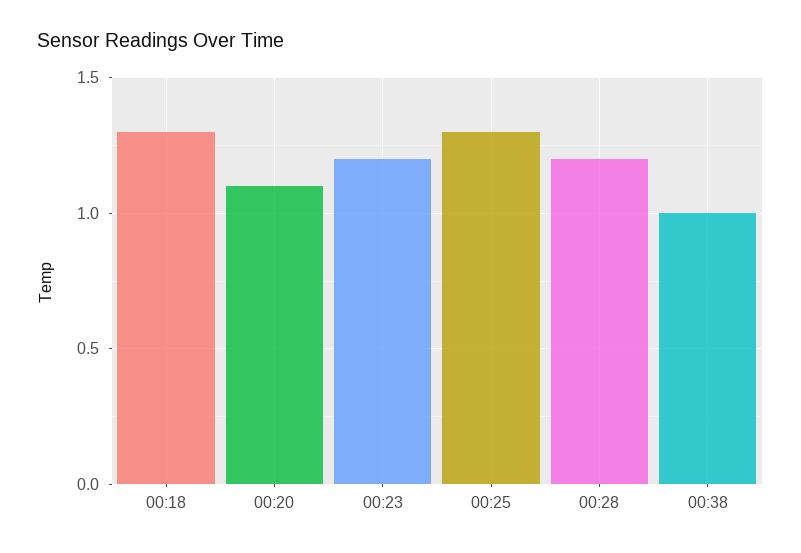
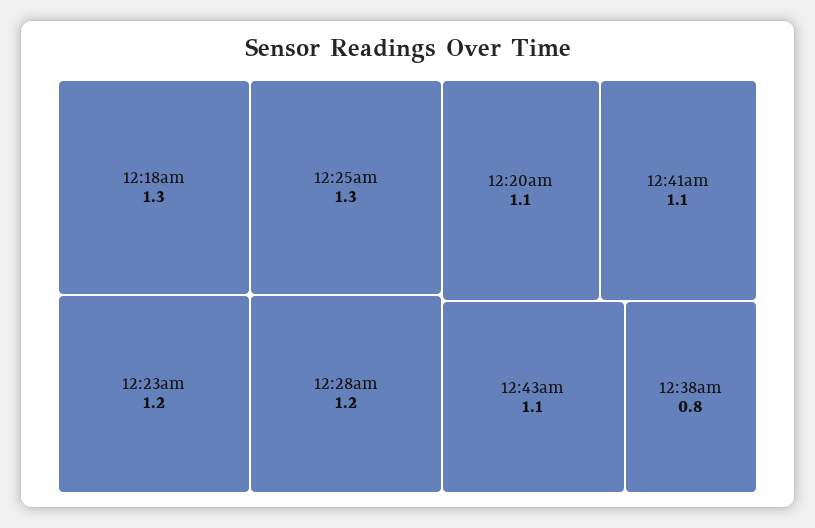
00:38: 1 -> 0.8
12:41am: none -> 1.1
12:43am: none -> 1.1

